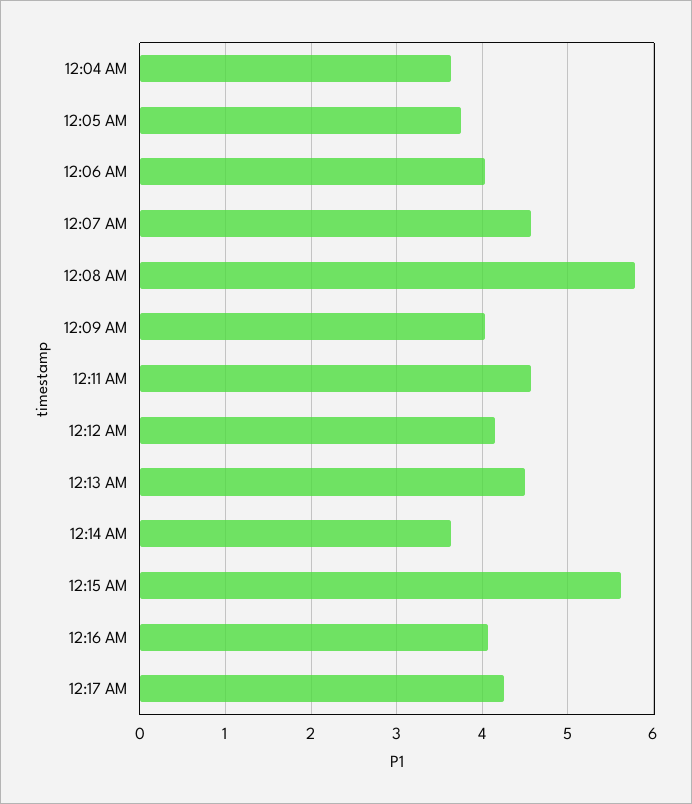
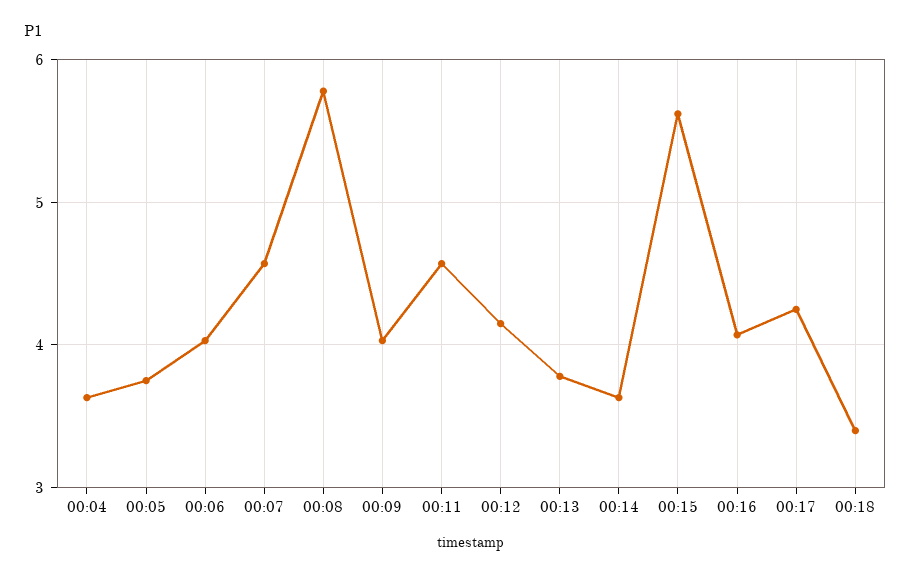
12:13 AM: 4.5 -> 3.8
00:18: none -> 3.4

